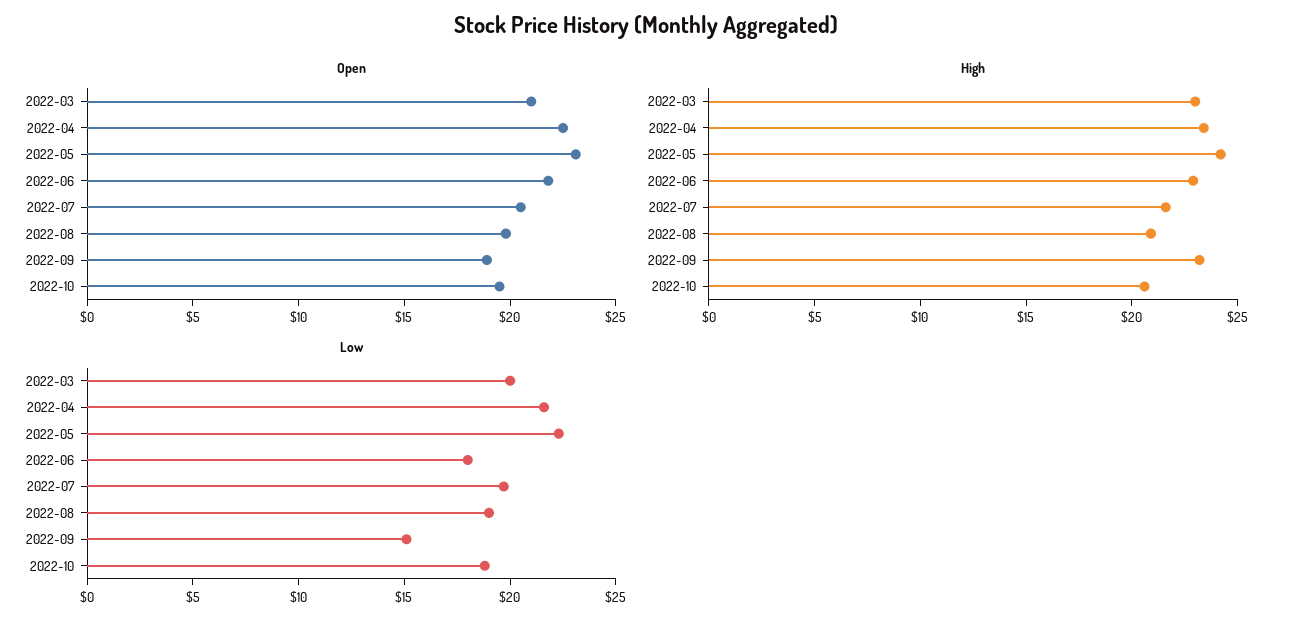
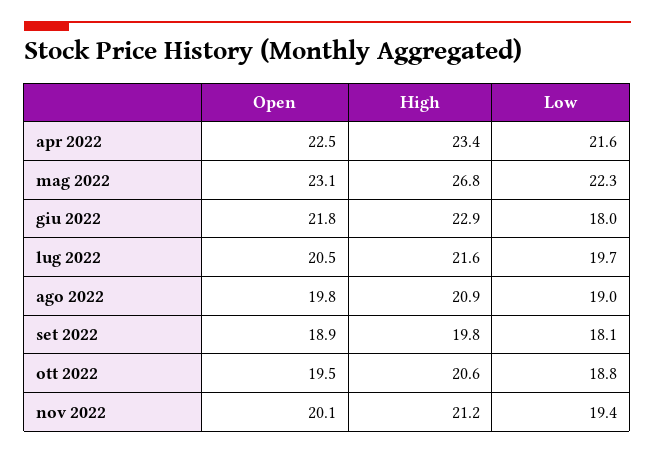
Open, 2022-03: 21 -> none
High, 2022-03: 23 -> none
High, 2022-05: 24 -> 26.8
High, 2022-09: 23 -> 19.8
Low, 2022-03: 20 -> none
Low, 2022-09: 15 -> 18.1
Open, nov 2022: none -> 20.1
High, nov 2022: none -> 21.2
Low, nov 2022: none -> 19.4

